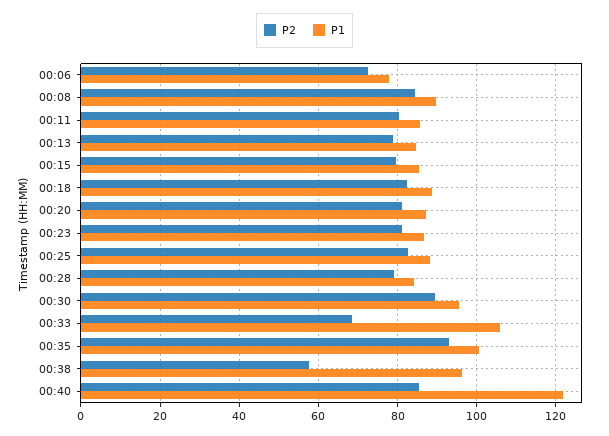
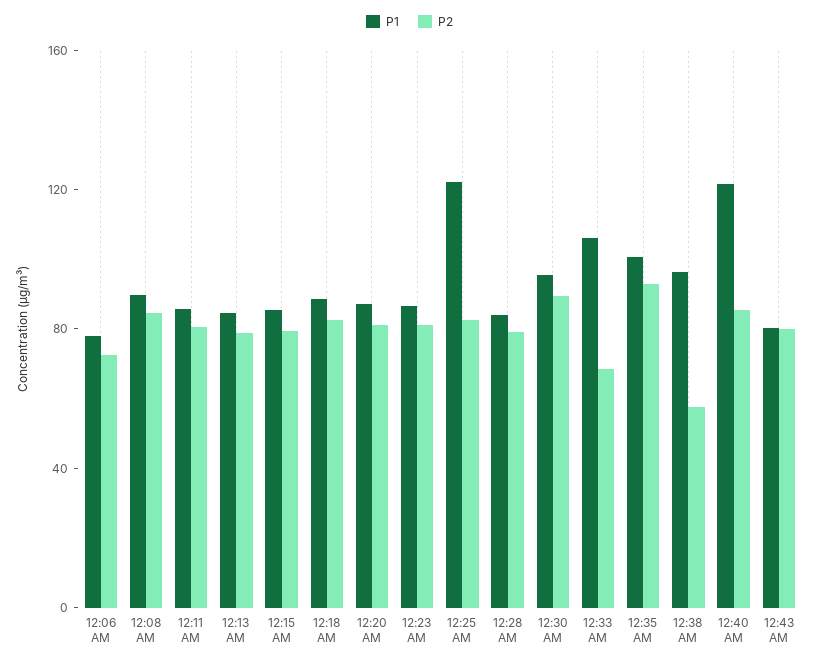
P1, 00:25: 88 -> 120
P1, 12:43 AM: none -> 80
P2, 12:43 AM: none -> 80

